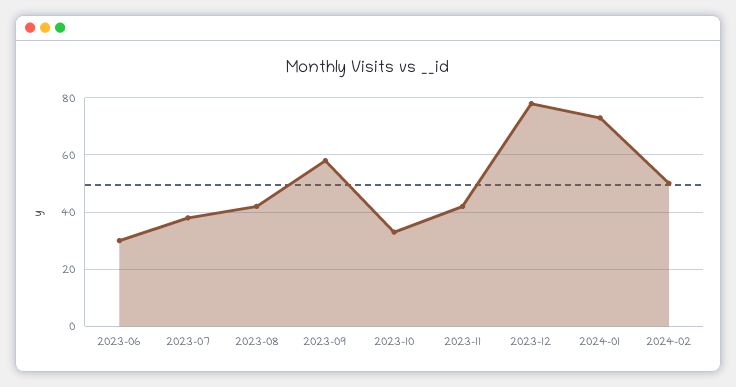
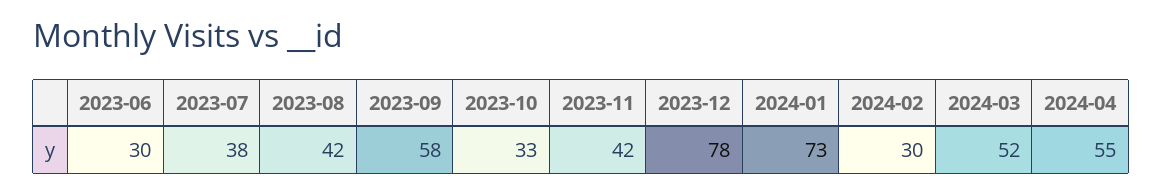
2024-02: 50 -> 30
2024-03: none -> 52
2024-04: none -> 55

